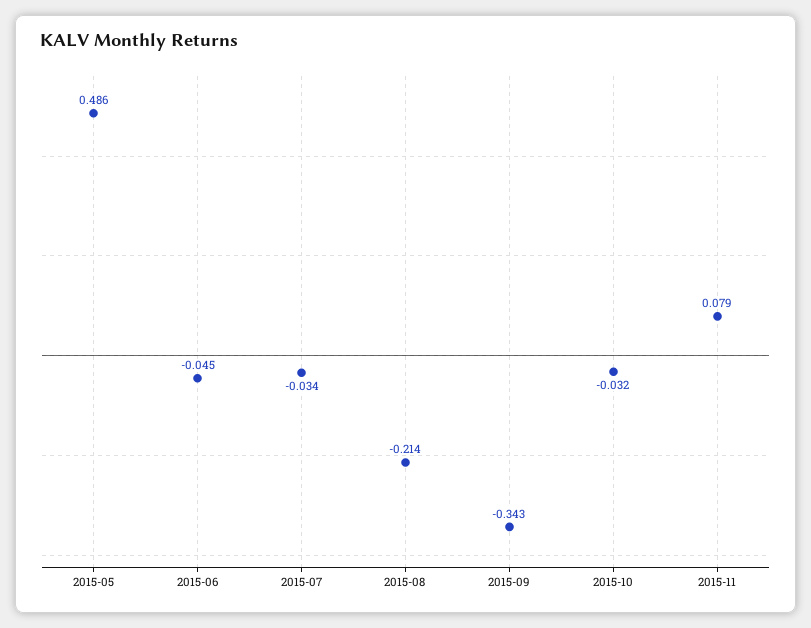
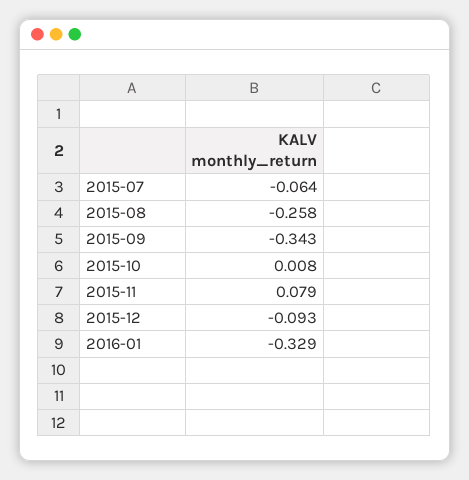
2015-05: 0.486 -> none
2015-06: -0.045 -> none
2015-07: -0.034 -> -0.064
2015-08: -0.214 -> -0.258
2015-10: -0.032 -> 0.008
2015-12: none -> -0.093
2016-01: none -> -0.329

